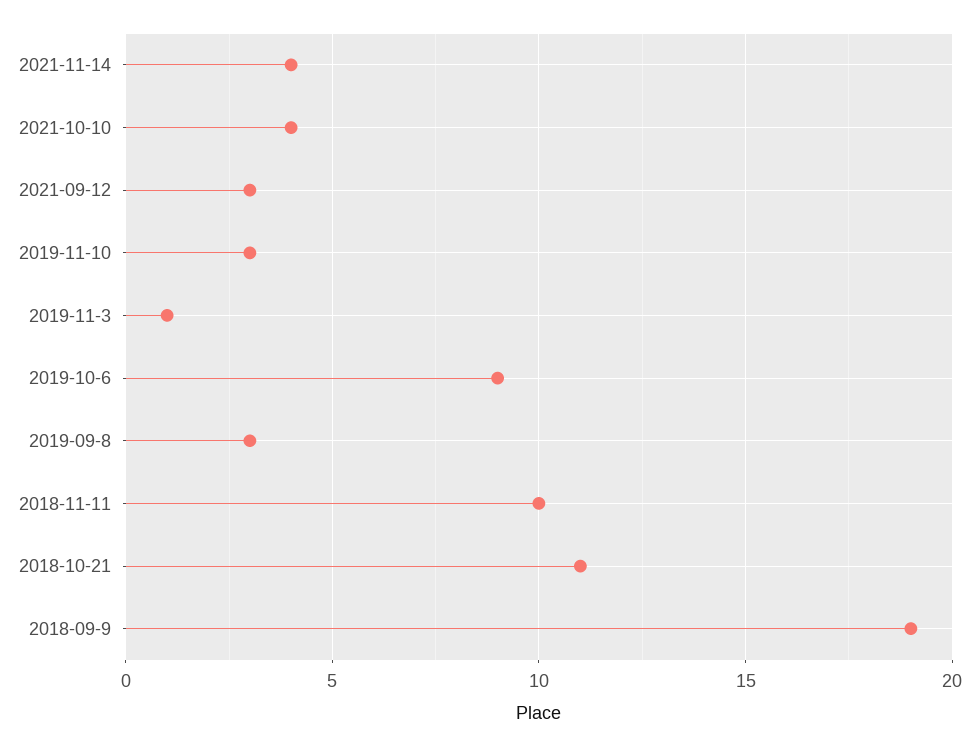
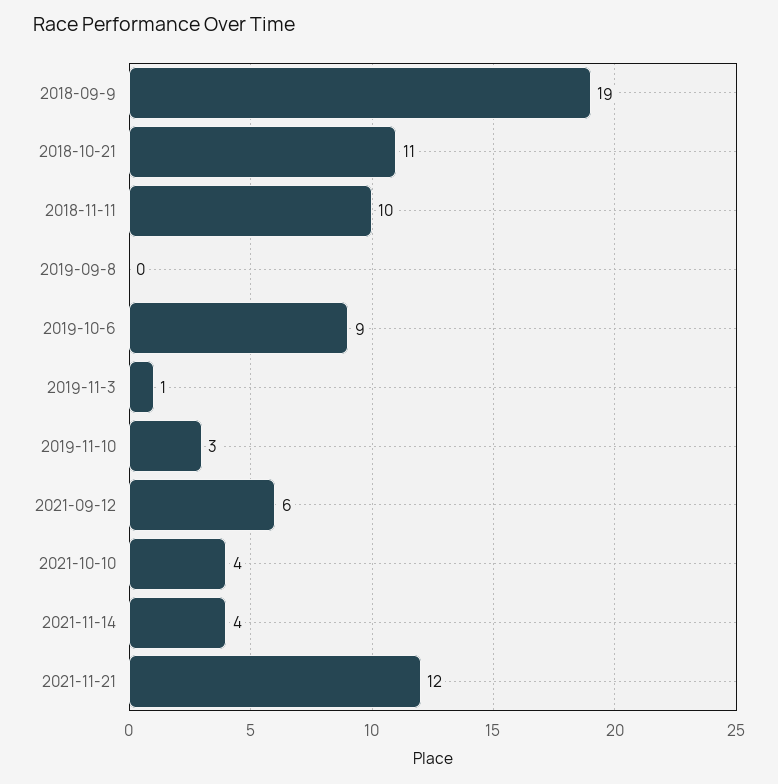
2021-09-12: 3 -> 6
2019-09-8: 3 -> 0
2021-11-21: none -> 12

